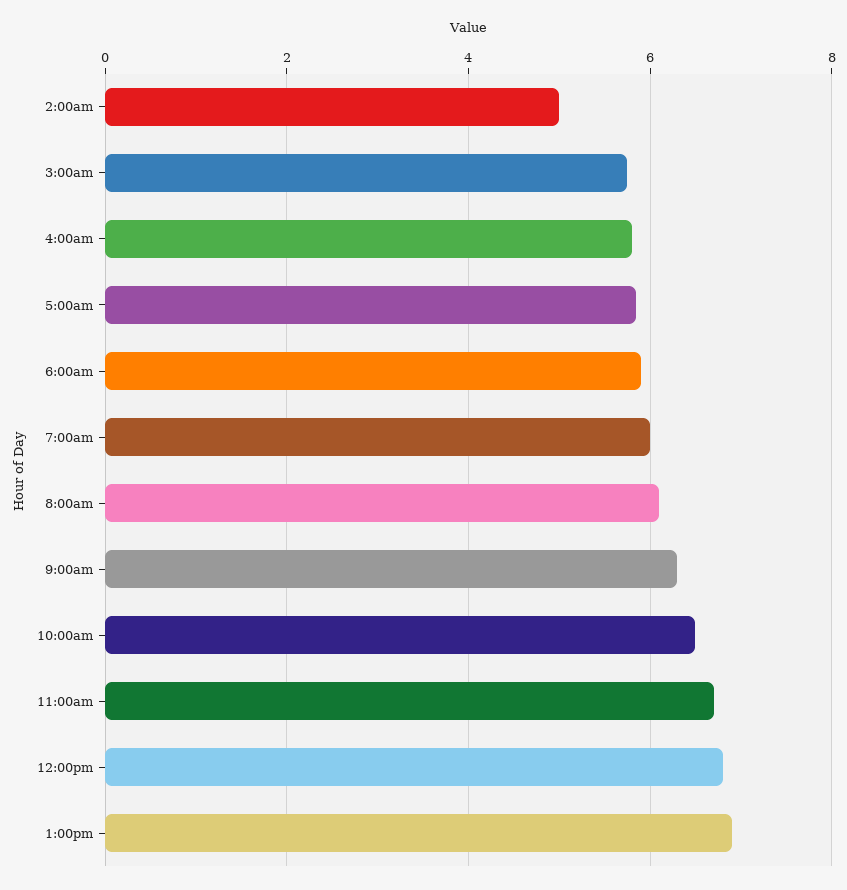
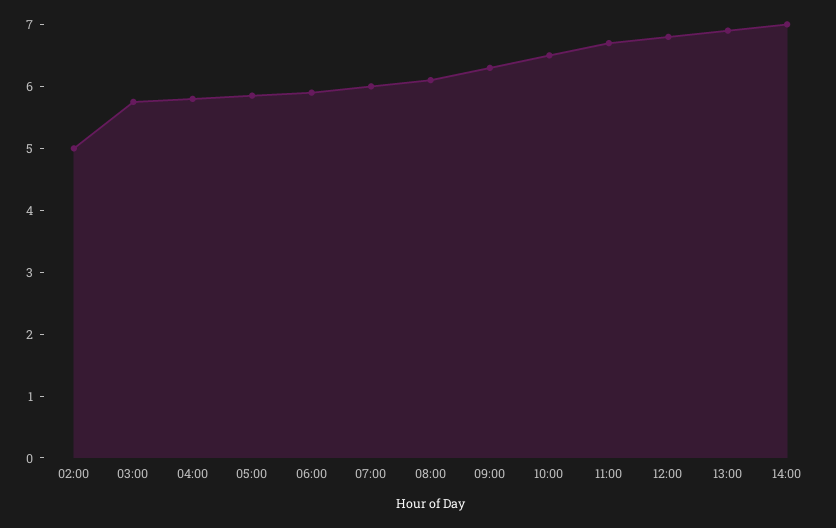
14:00: none -> 7

